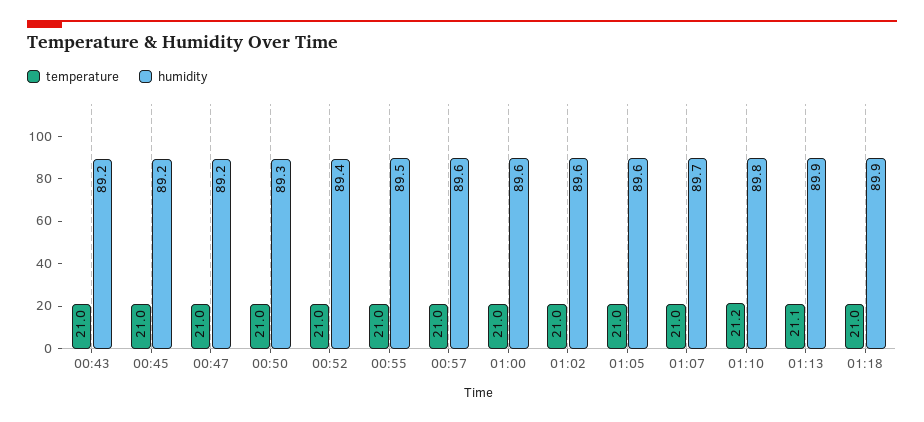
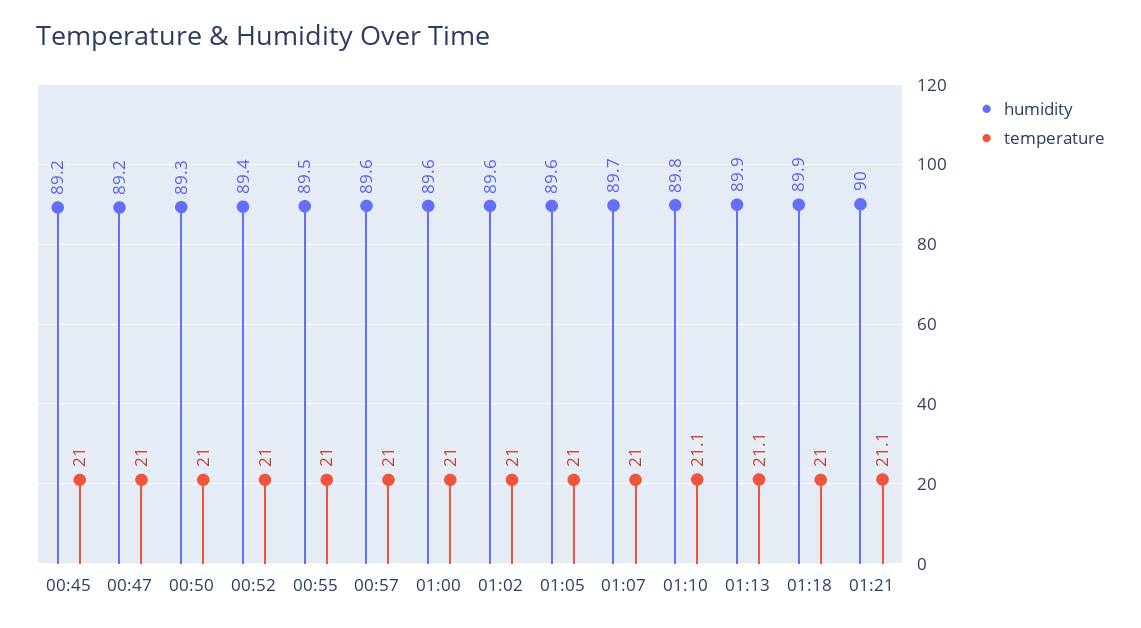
temperature, 00:43: 21 -> none
humidity, 00:43: 89.2 -> none
temperature, 01:10: 21.2 -> 21.1
humidity, 01:21: none -> 90
temperature, 01:21: none -> 21.1

